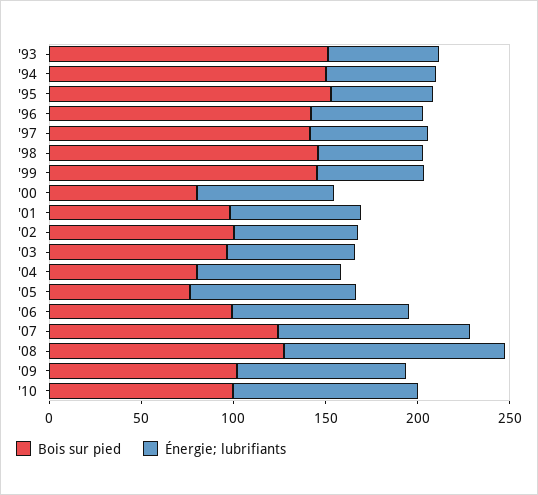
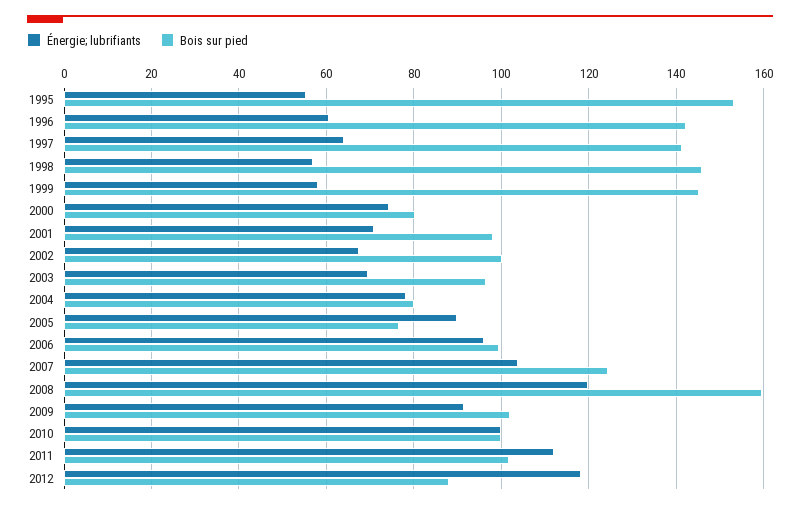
Bois sur pied, '93: 150 -> none
Énergie; lubrifiants, '93: 60 -> none
Bois sur pied, '94: 150 -> none
Énergie; lubrifiants, '94: 60 -> none
Bois sur pied, '08: 130 -> 160
Énergie; lubrifiants, 2011: none -> 112
Bois sur pied, 2011: none -> 102
Énergie; lubrifiants, 2012: none -> 118
Bois sur pied, 2012: none -> 88

